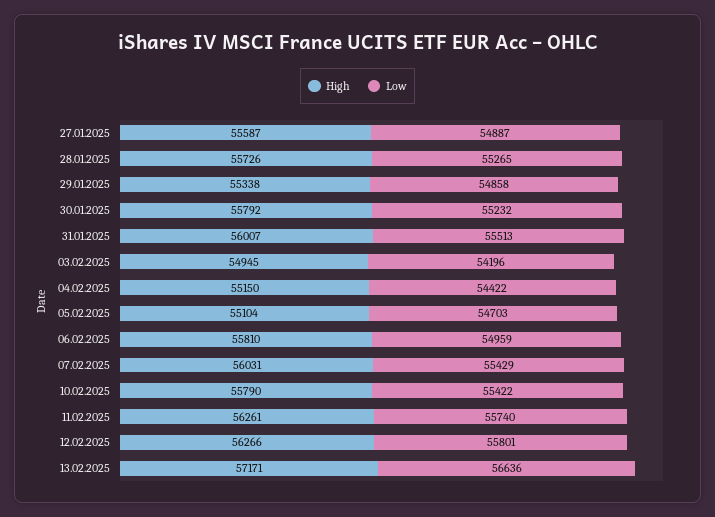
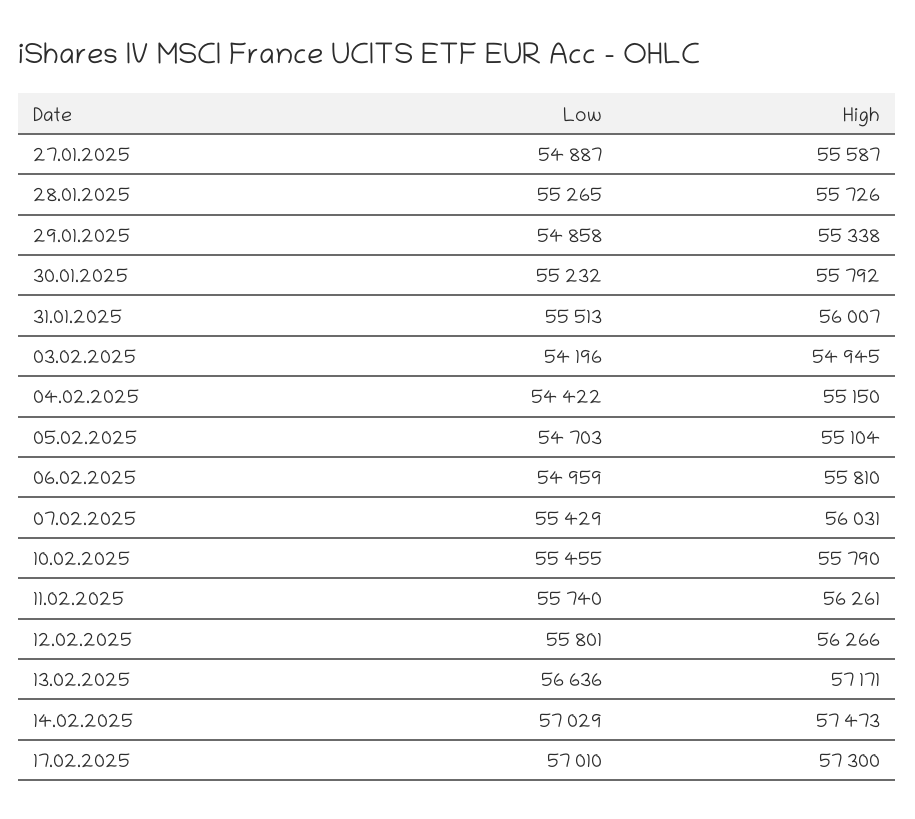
Low, 10.02.2025: 55422 -> 55455
Low, 14.02.2025: none -> 57029
High, 14.02.2025: none -> 57473
Low, 17.02.2025: none -> 57010
High, 17.02.2025: none -> 57300

